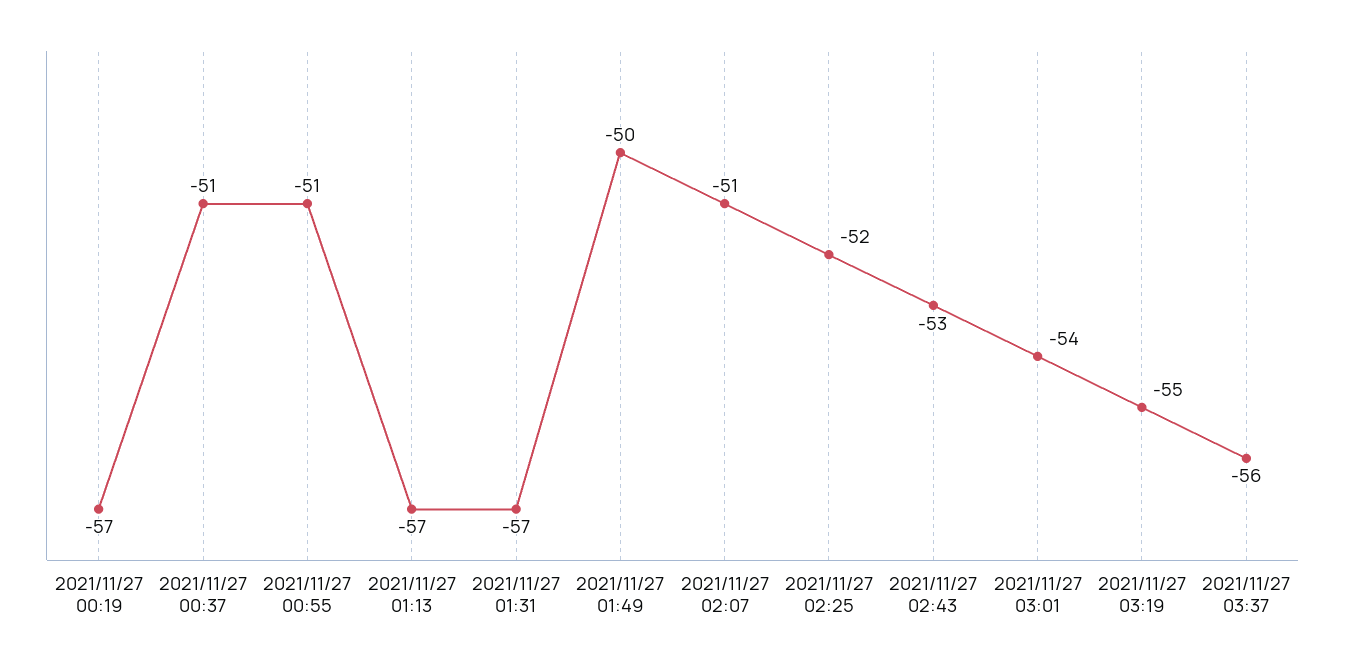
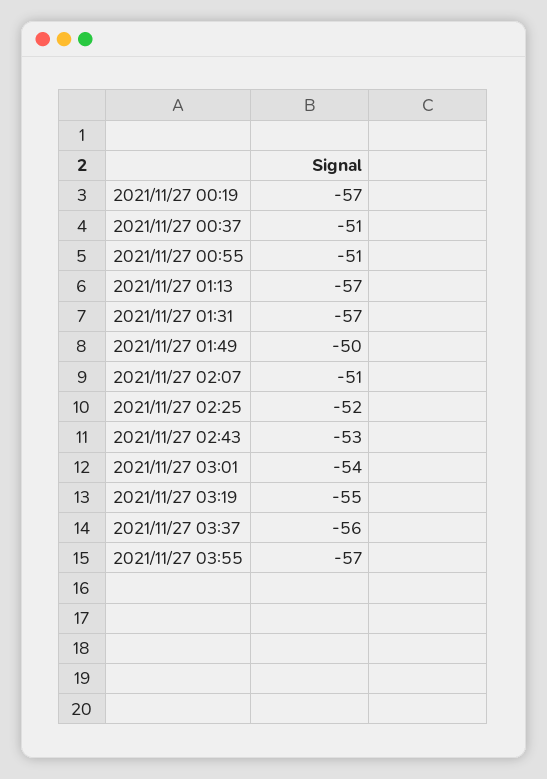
2021/11/27 03:55: none -> -57

